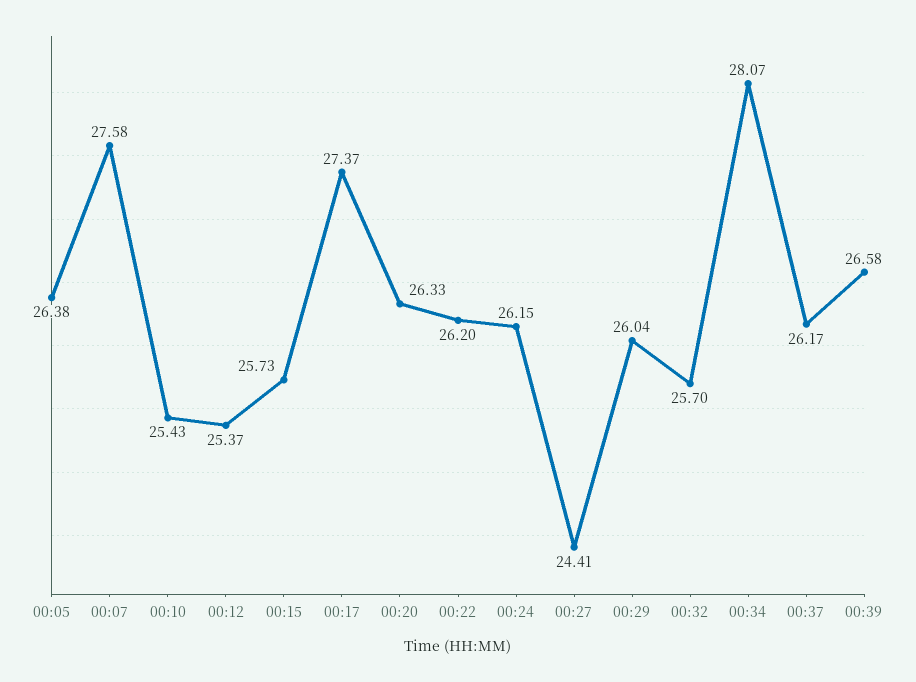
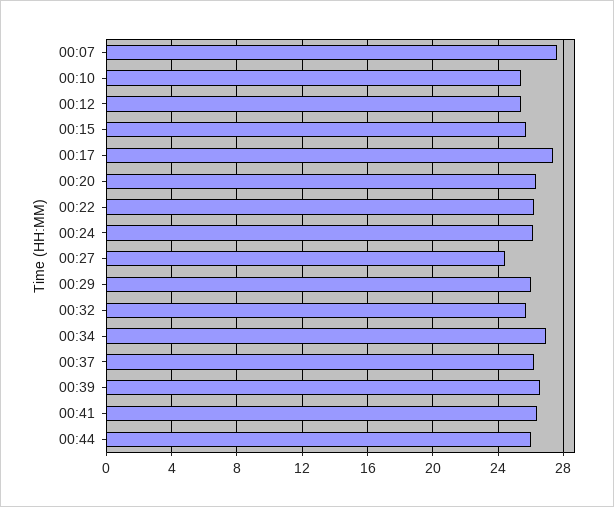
00:05: 26.38 -> none
00:34: 28.07 -> 27
00:41: none -> 26.5
00:44: none -> 26

